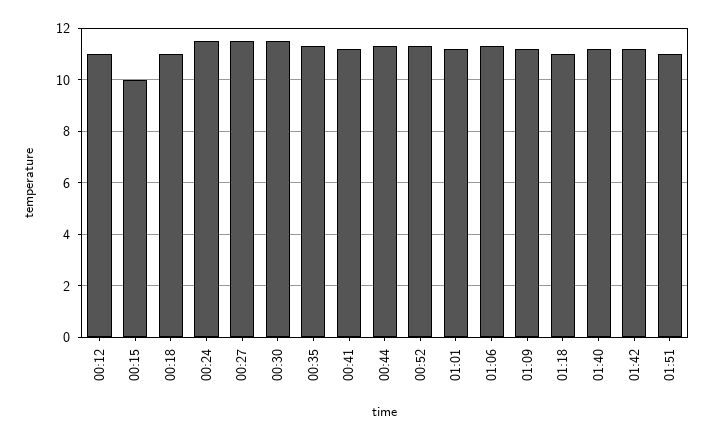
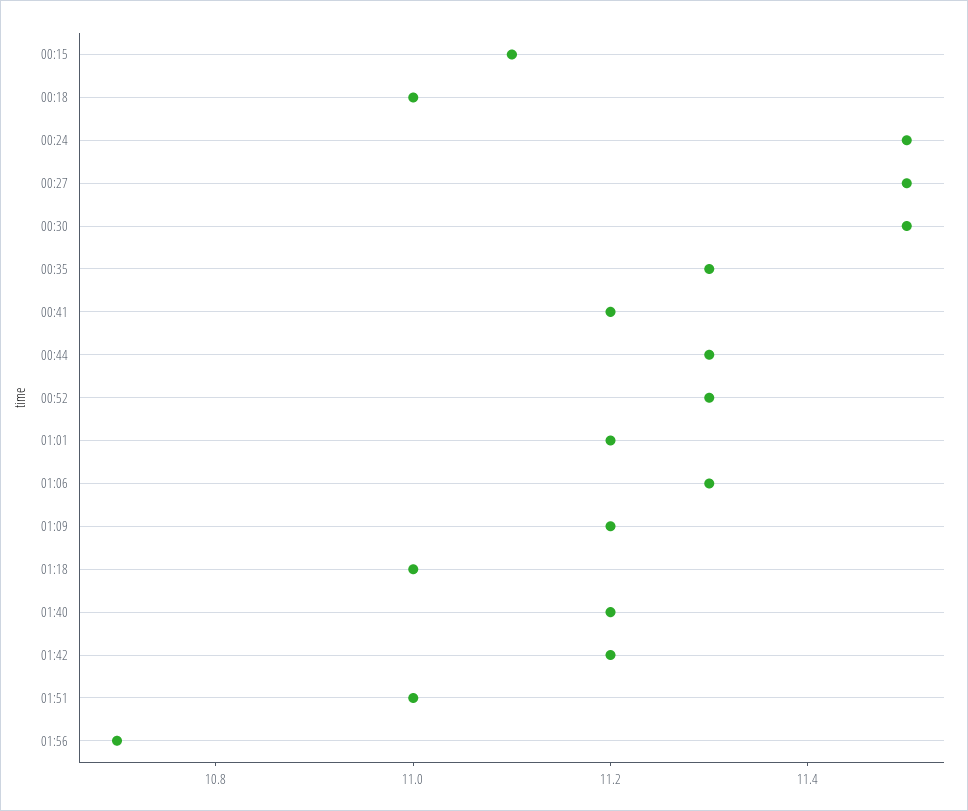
00:12: 11 -> none
00:15: 10 -> 11.1
01:56: none -> 10.7

